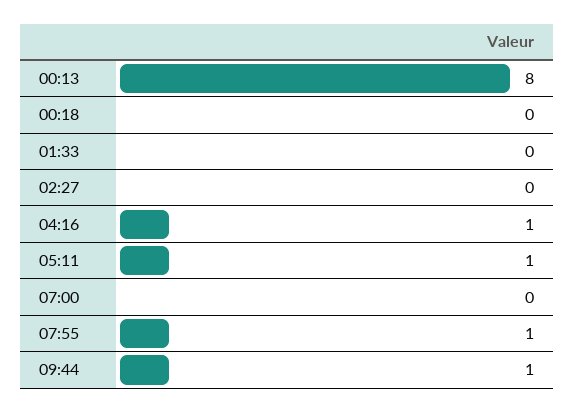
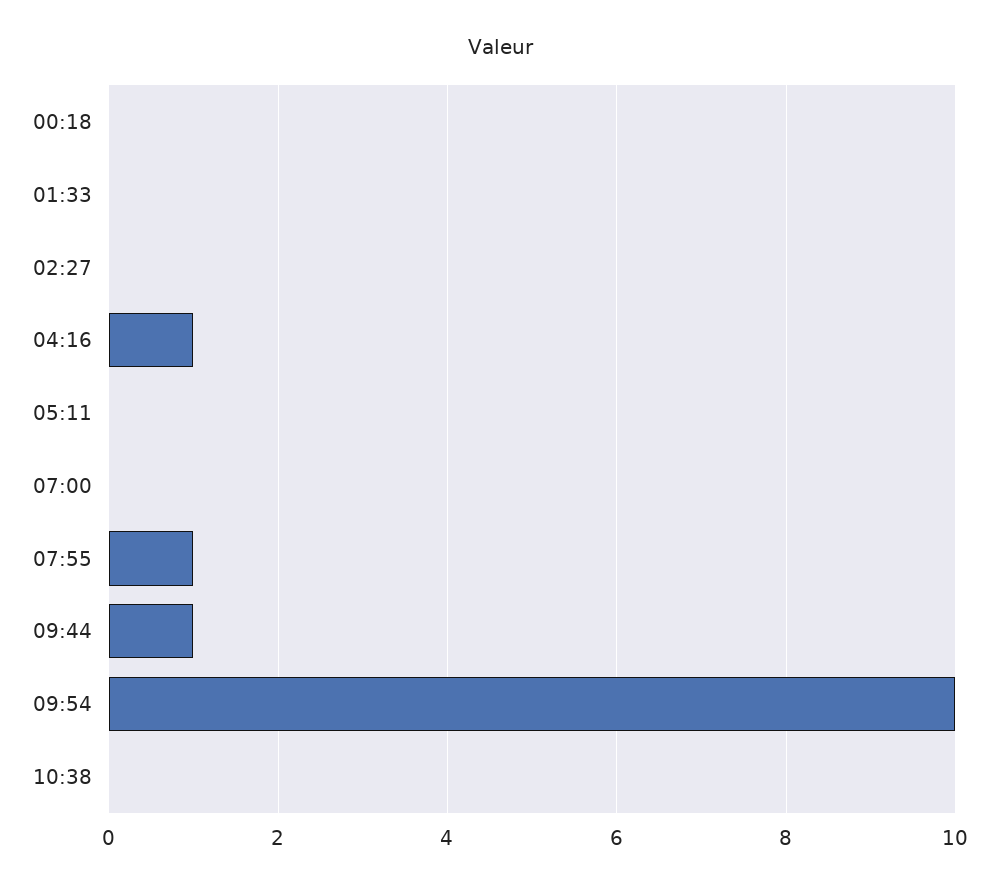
00:13: 8 -> none
05:11: 1 -> 0
09:54: none -> 10
10:38: none -> 0

